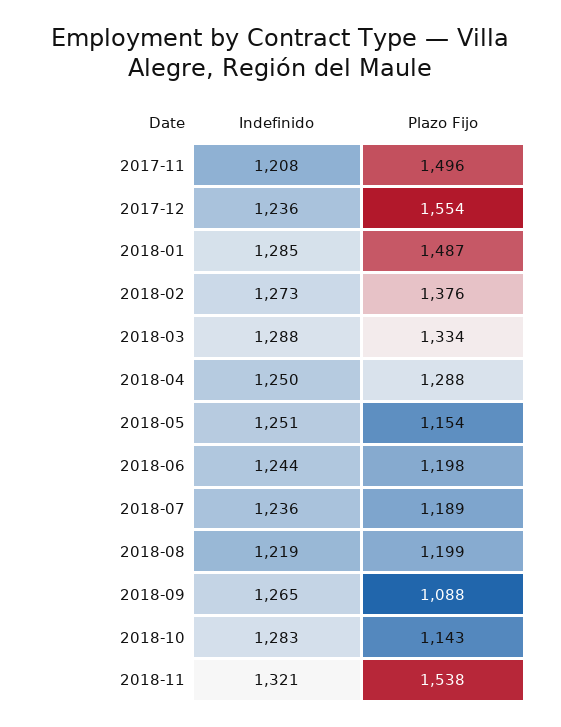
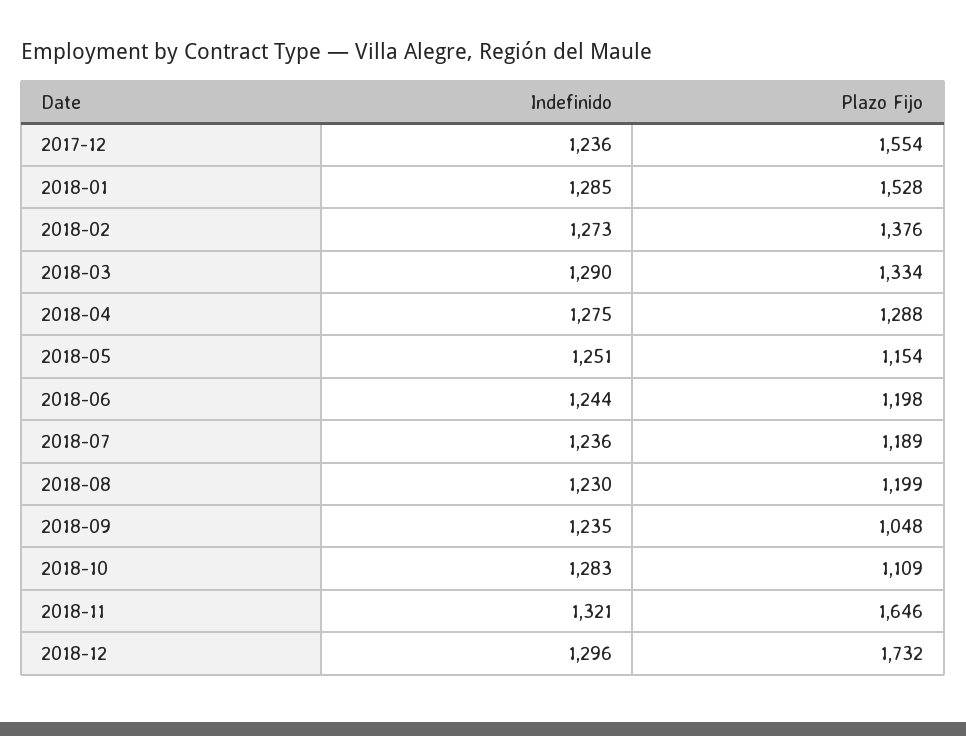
Indefinido, 2017-11: 1208 -> none
Plazo Fijo, 2017-11: 1496 -> none
Plazo Fijo, 2018-01: 1487 -> 1528
Indefinido, 2018-03: 1288 -> 1290
Indefinido, 2018-04: 1250 -> 1275
Indefinido, 2018-08: 1219 -> 1230
Indefinido, 2018-09: 1265 -> 1235
Plazo Fijo, 2018-09: 1088 -> 1048
Plazo Fijo, 2018-10: 1143 -> 1109
Plazo Fijo, 2018-11: 1538 -> 1646
Indefinido, 2018-12: none -> 1296
Plazo Fijo, 2018-12: none -> 1732

